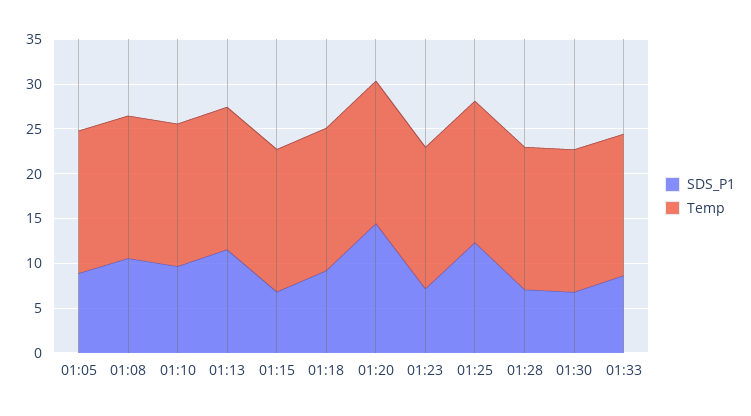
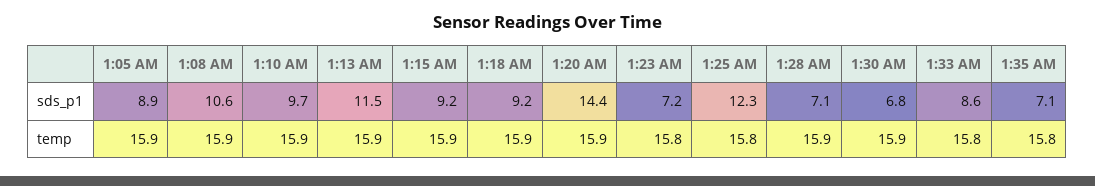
SDS_P1, 01:15: 7 -> 9.2
SDS_P1, 1:35 AM: none -> 7.1
Temp, 1:35 AM: none -> 15.8

